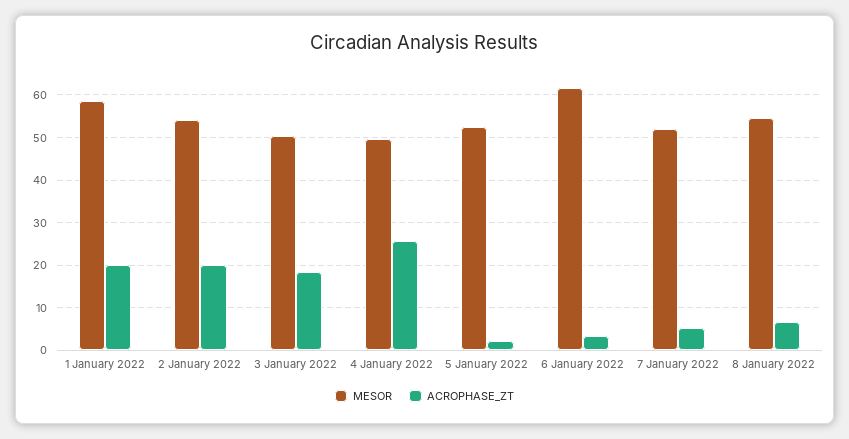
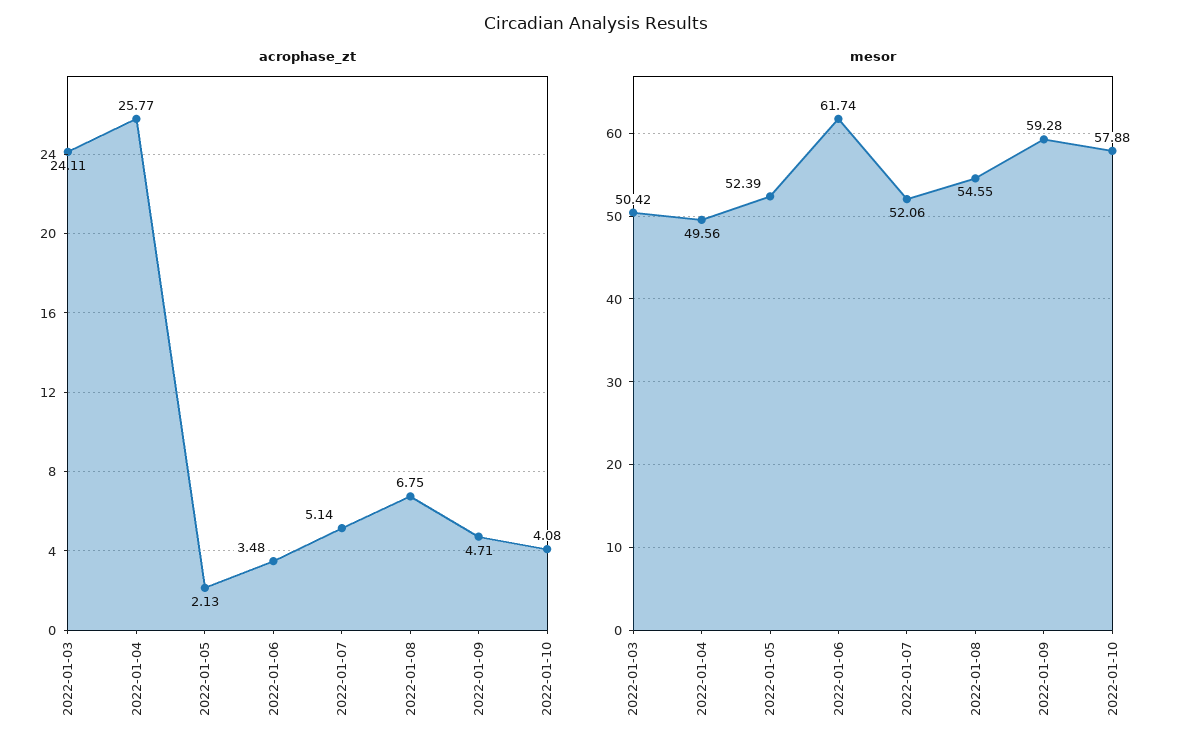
MESOR, 1 January 2022: 58 -> none
ACROPHASE_ZT, 1 January 2022: 20 -> none
MESOR, 2 January 2022: 54 -> none
ACROPHASE_ZT, 2 January 2022: 20 -> none
ACROPHASE_ZT, 3 January 2022: 18 -> 24.11
ACROPHASE_ZT, 2022-01-09: none -> 4.71
ACROPHASE_ZT, 2022-01-10: none -> 4.08
MESOR, 2022-01-09: none -> 59.28
MESOR, 2022-01-10: none -> 57.88

